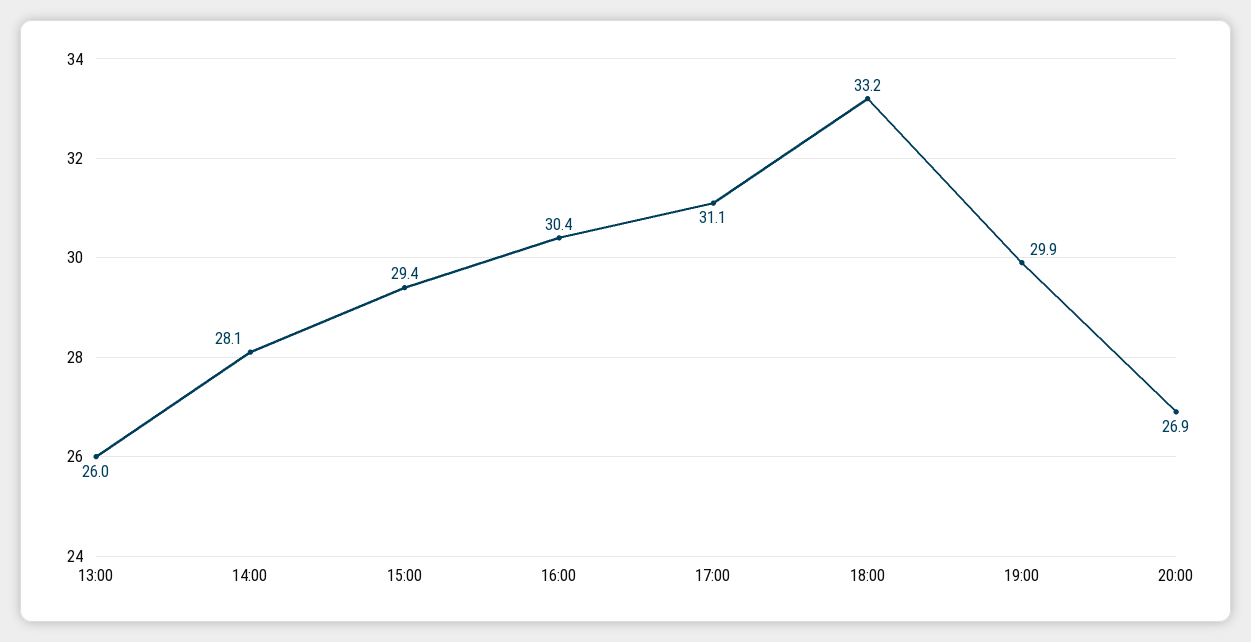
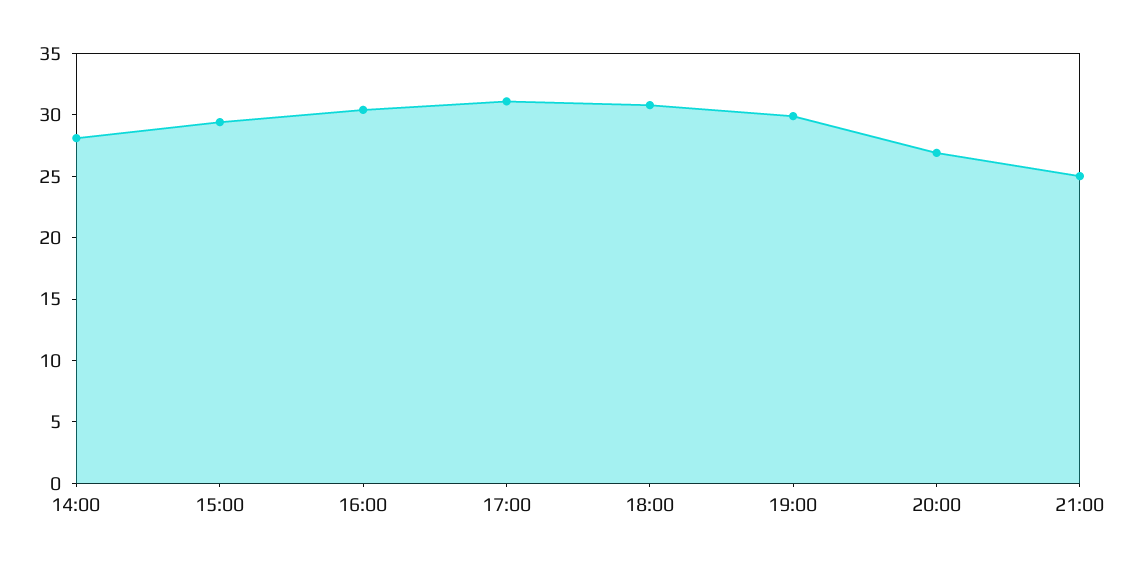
13:00: 26 -> none
18:00: 33.2 -> 31
21:00: none -> 25

